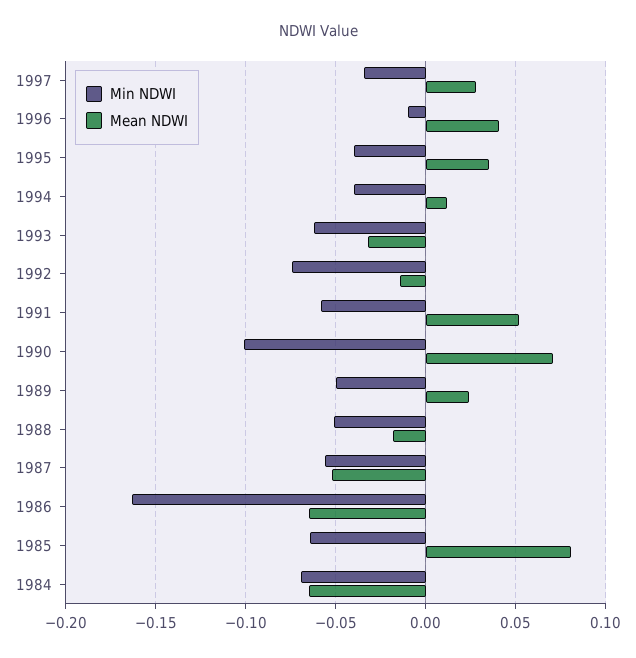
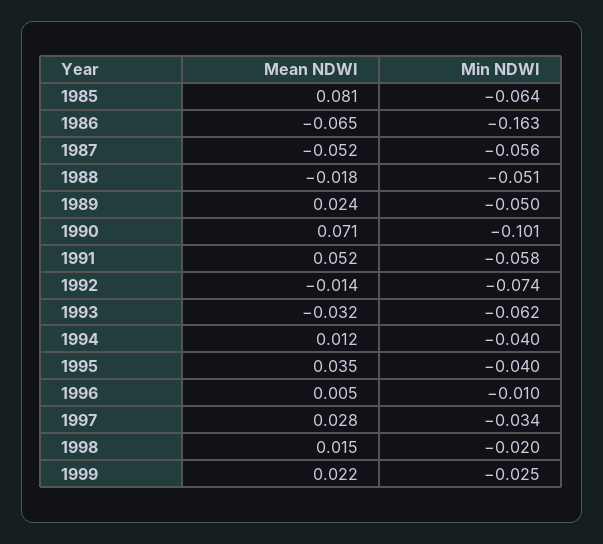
Mean NDWI, 1996: 0.04 -> 0.005
Min NDWI, 1984: -0.07 -> none
Mean NDWI, 1984: -0.065 -> none
Mean NDWI, 1998: none -> 0.015
Min NDWI, 1998: none -> -0.02
Mean NDWI, 1999: none -> 0.022
Min NDWI, 1999: none -> -0.025

